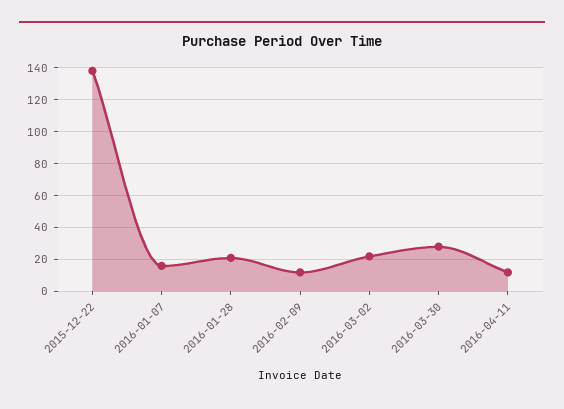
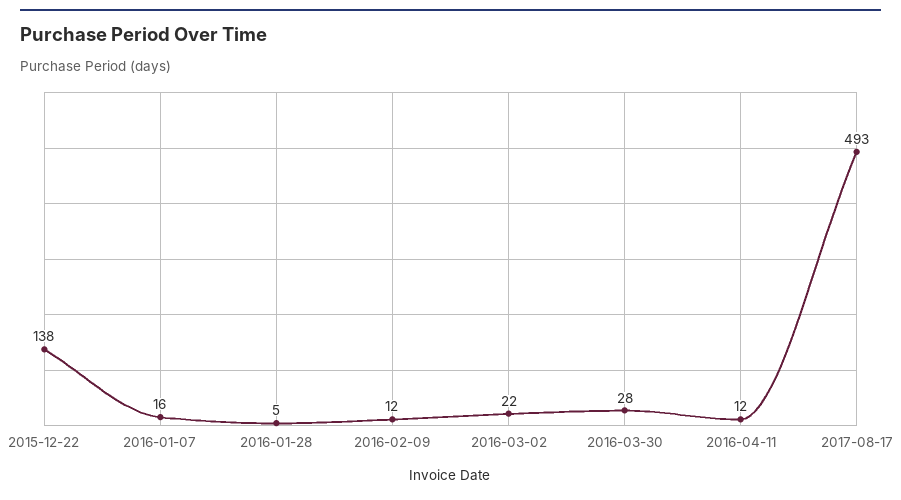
2016-01-28: 20 -> 5
2017-08-17: none -> 493

